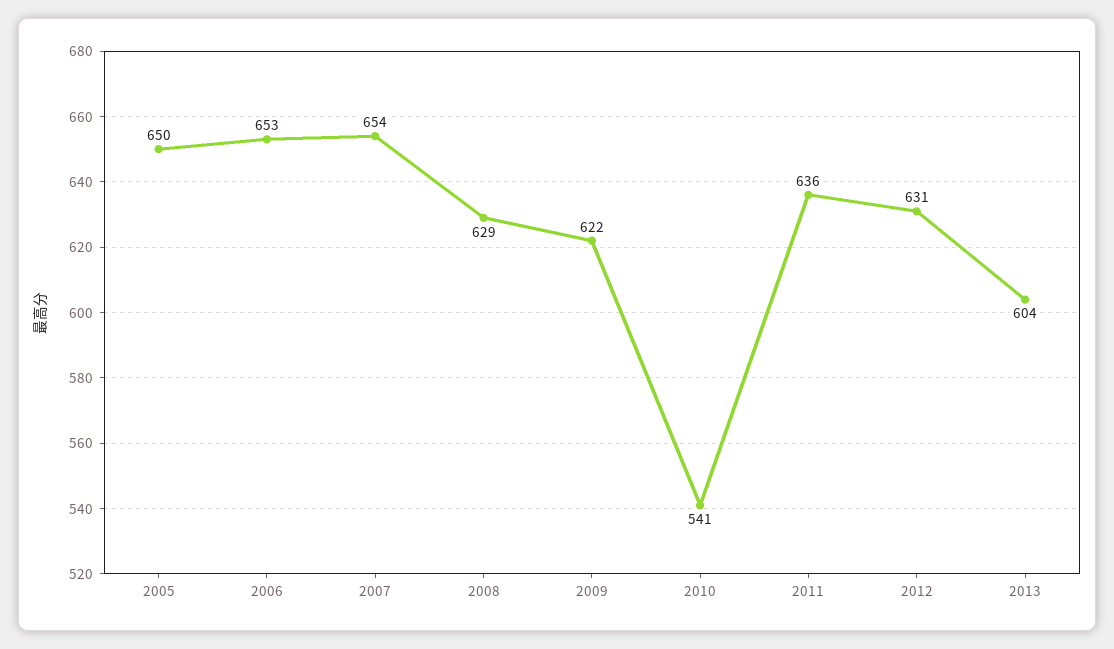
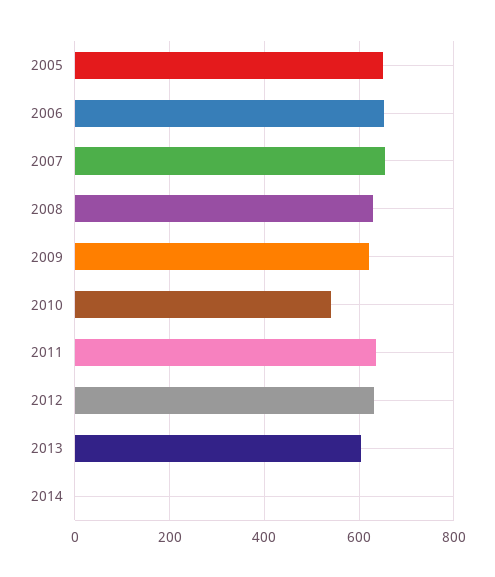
2014: none -> 0

